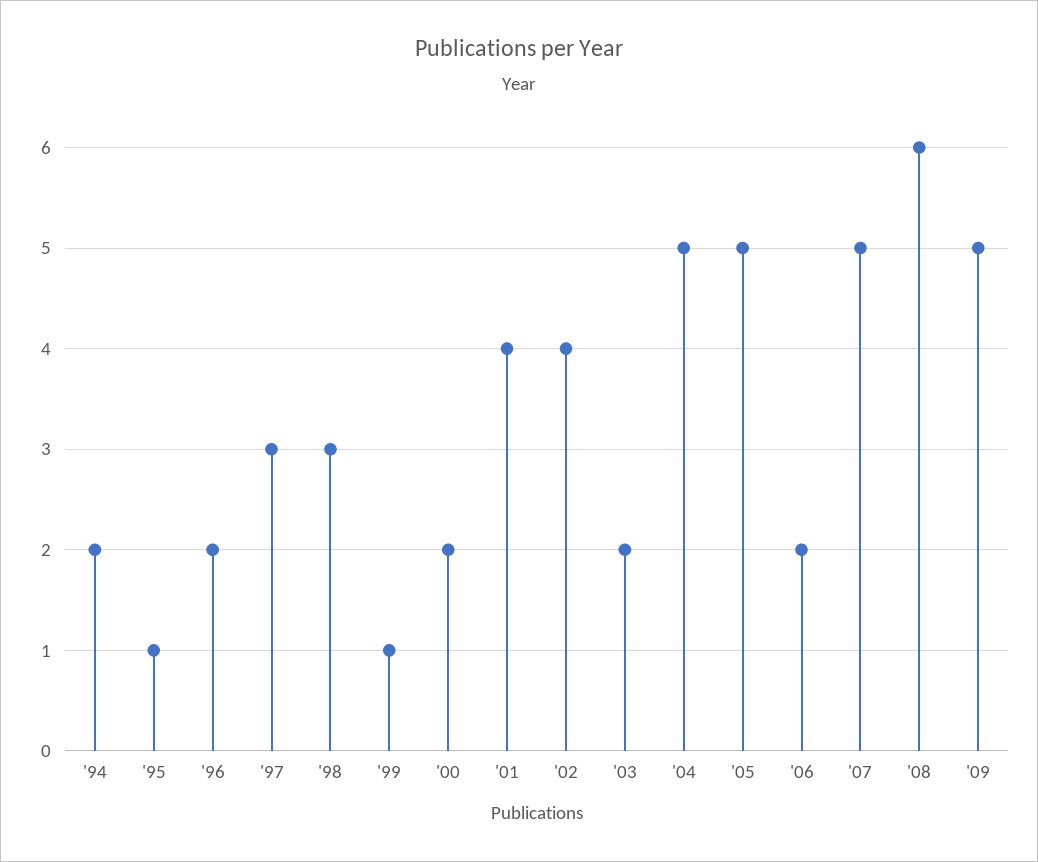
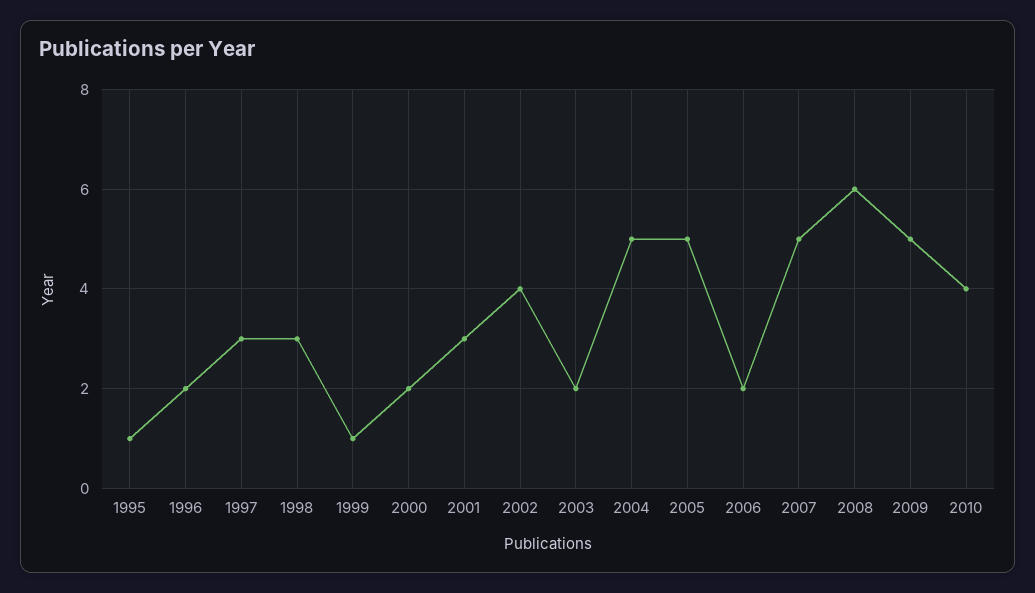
'94: 2 -> none
'01: 4 -> 3
2010: none -> 4

